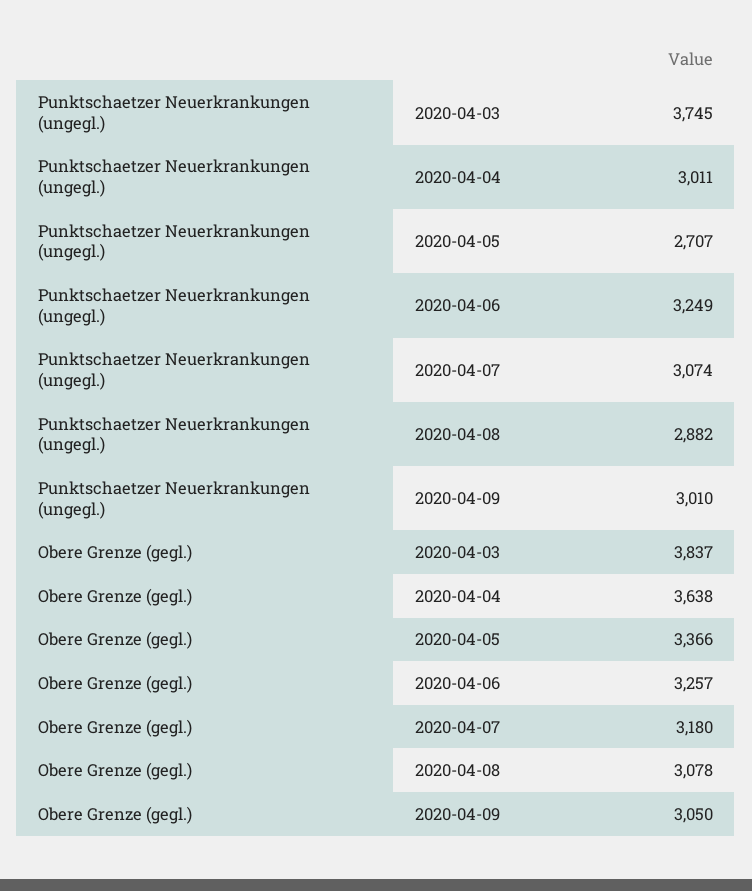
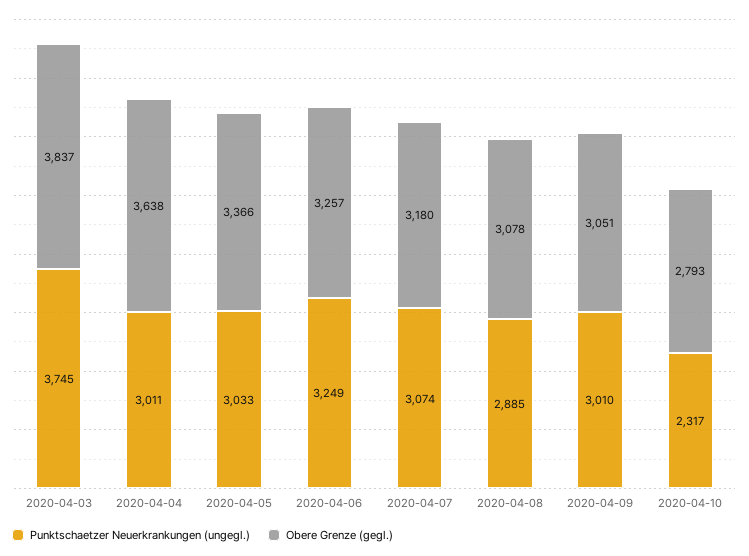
Punktschaetzer Neuerkrankungen (ungegl.), 2020-04-05: 2707 -> 3033
Punktschaetzer Neuerkrankungen (ungegl.), 2020-04-08: 2882 -> 2885
Obere Grenze (gegl.), 2020-04-09: 3050 -> 3051
Punktschaetzer Neuerkrankungen (ungegl.), 2020-04-10: none -> 2317
Obere Grenze (gegl.), 2020-04-10: none -> 2793

